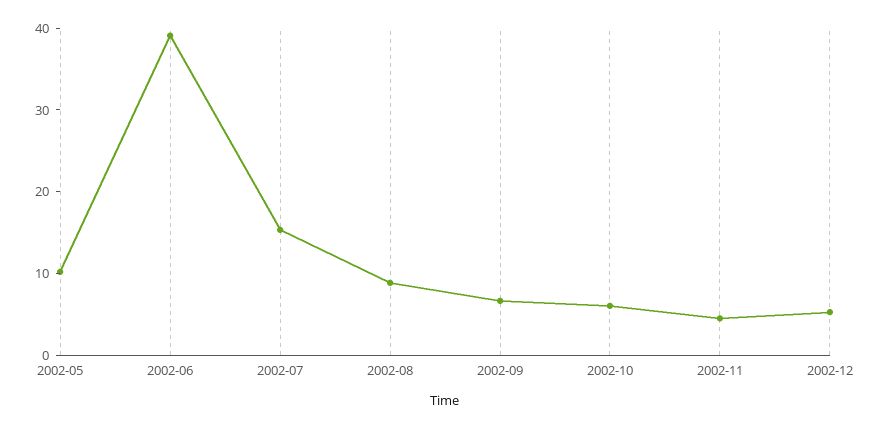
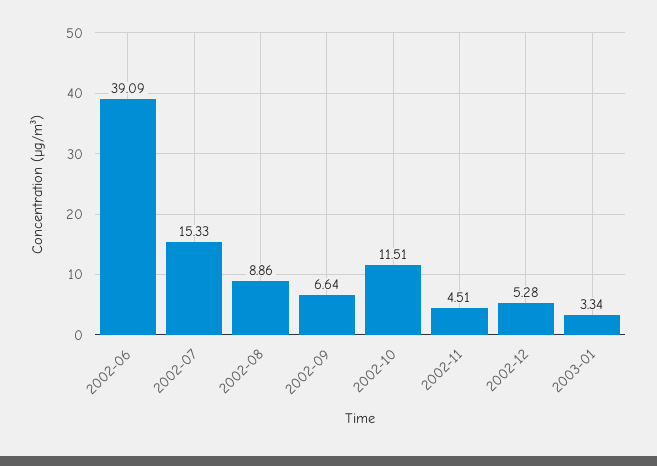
2002-05: 10 -> none
2002-10: 6 -> 11.51
2003-01: none -> 3.34

